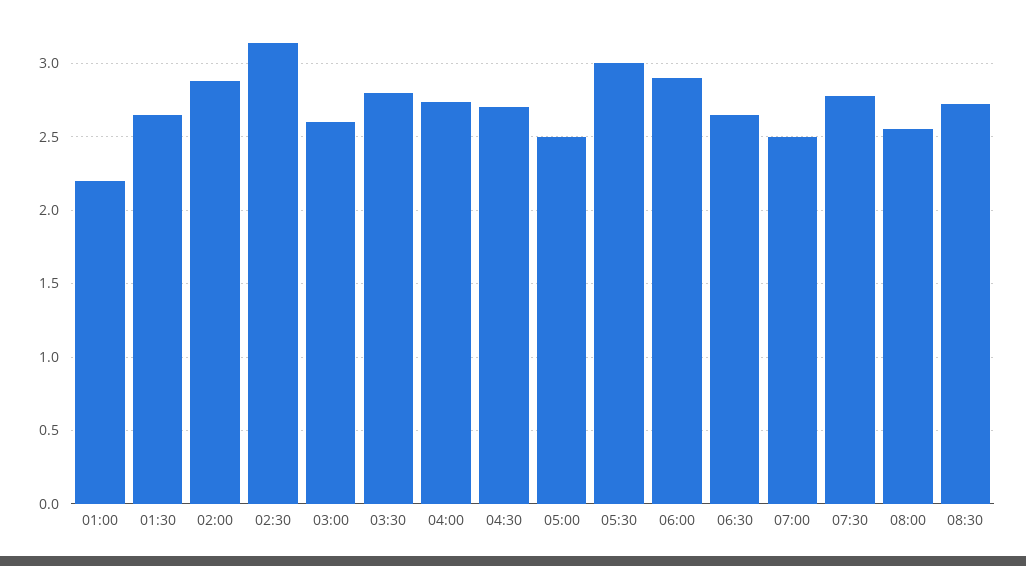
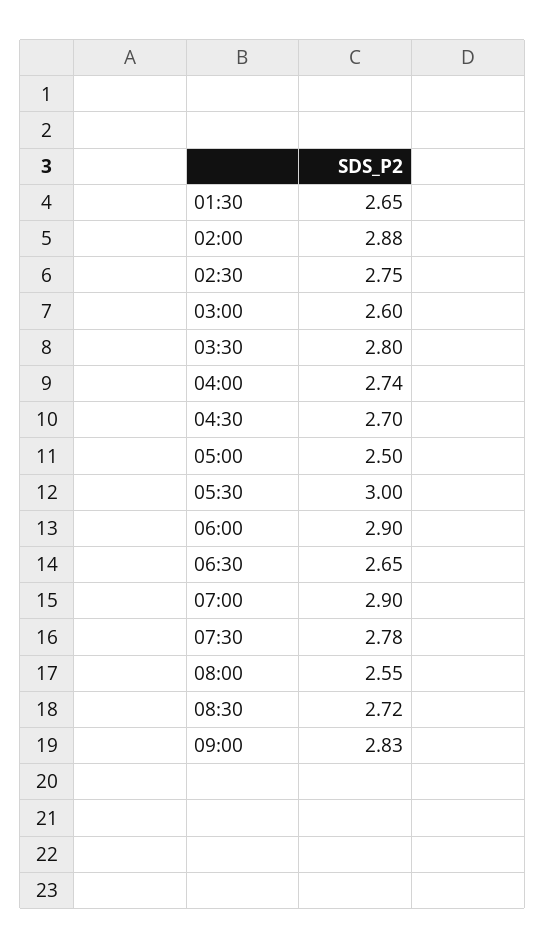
01:00: 2.2 -> none
02:30: 3.15 -> 2.75
07:00: 2.5 -> 2.9
09:00: none -> 2.83

